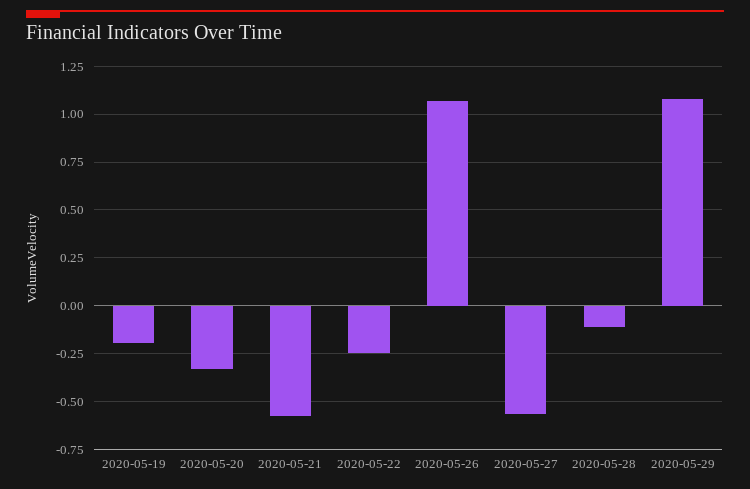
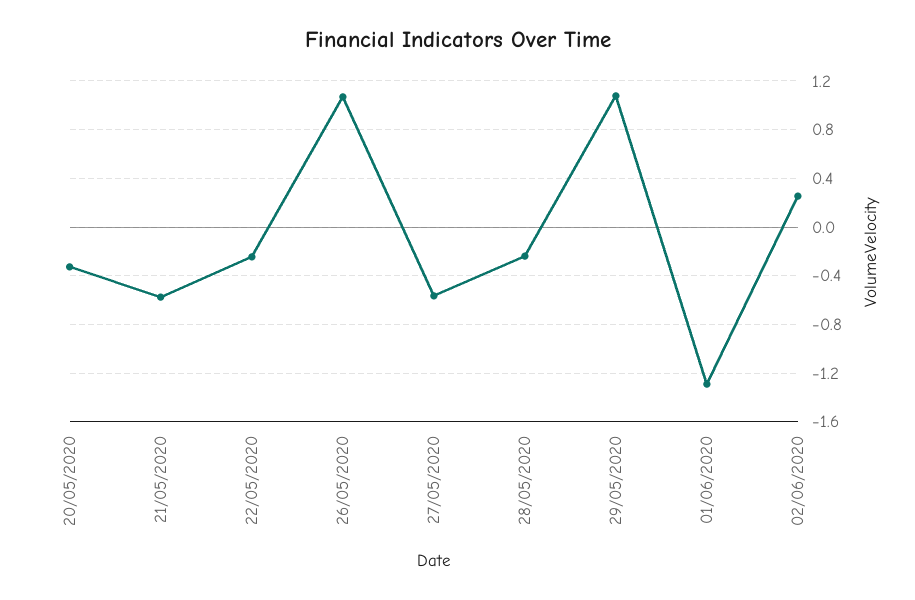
2020-05-19: -0.2 -> none
2020-05-28: -0.1 -> -0.25
01/06/2020: none -> -1.3
02/06/2020: none -> 0.25

